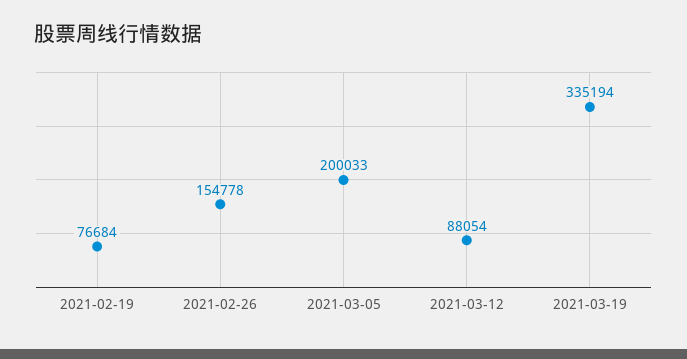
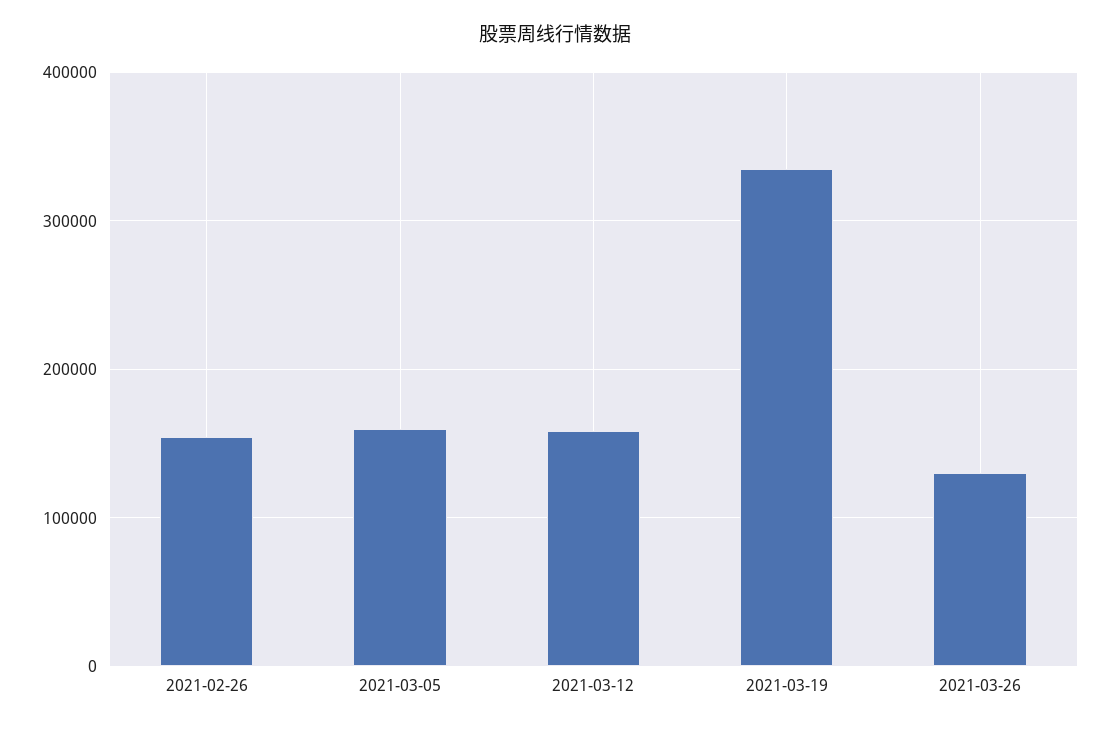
2021-02-19: 76684 -> none
2021-03-05: 200033 -> 160000
2021-03-12: 88054 -> 160000
2021-03-26: none -> 130000

